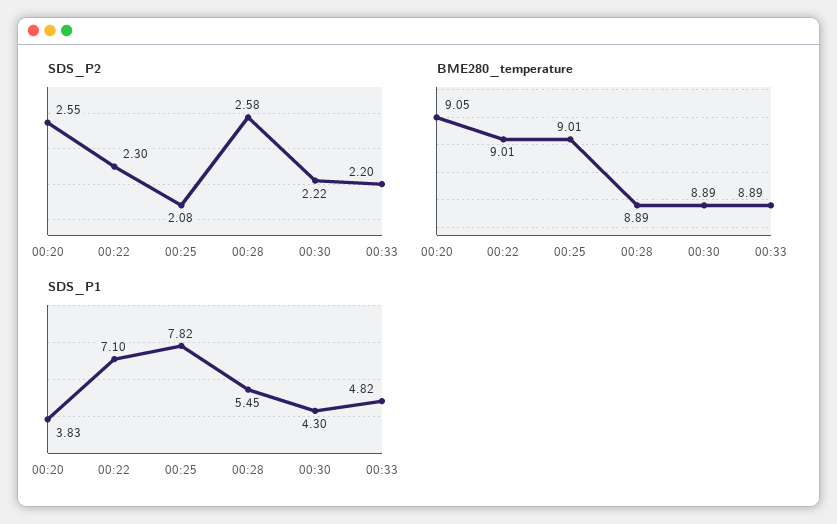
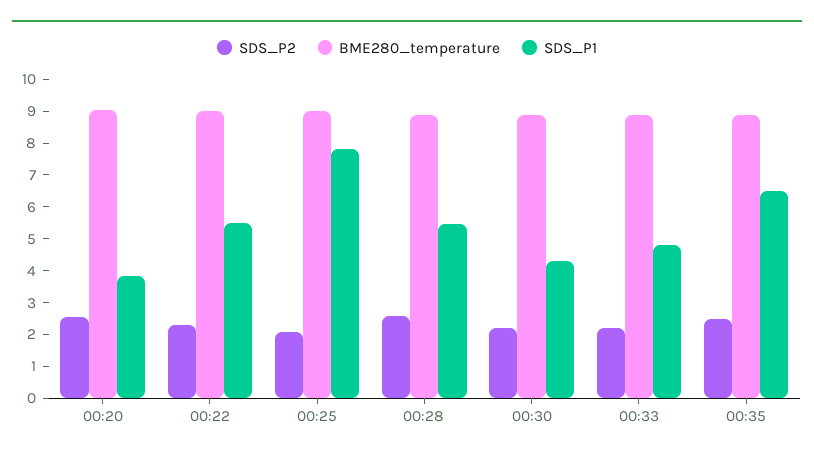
SDS_P1, 00:22: 7.1 -> 5.5
SDS_P2, 00:35: none -> 2.5
BME280_temperature, 00:35: none -> 9
SDS_P1, 00:35: none -> 6.5

